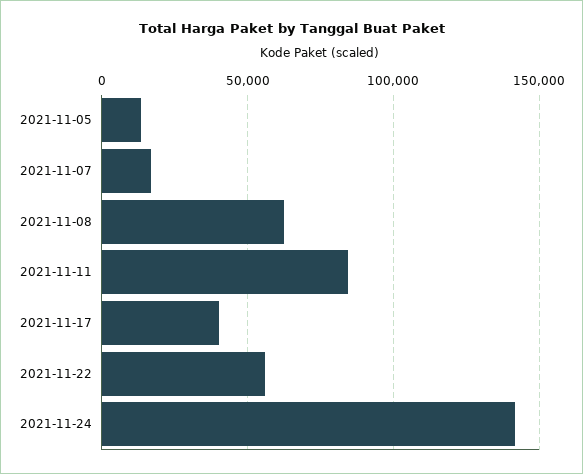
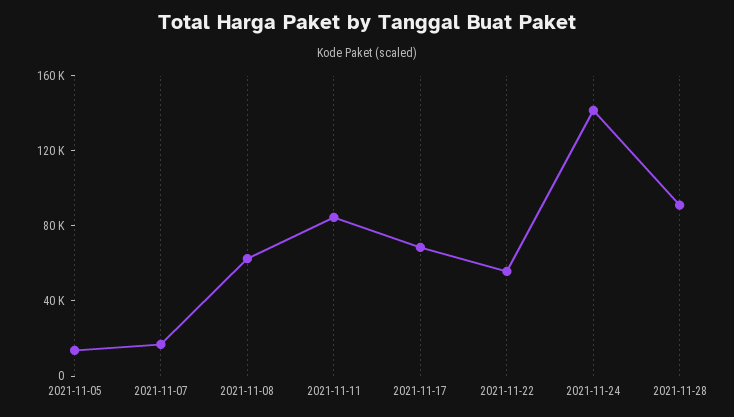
2021-11-17: 40000 -> 70000
2021-11-28: none -> 90000

